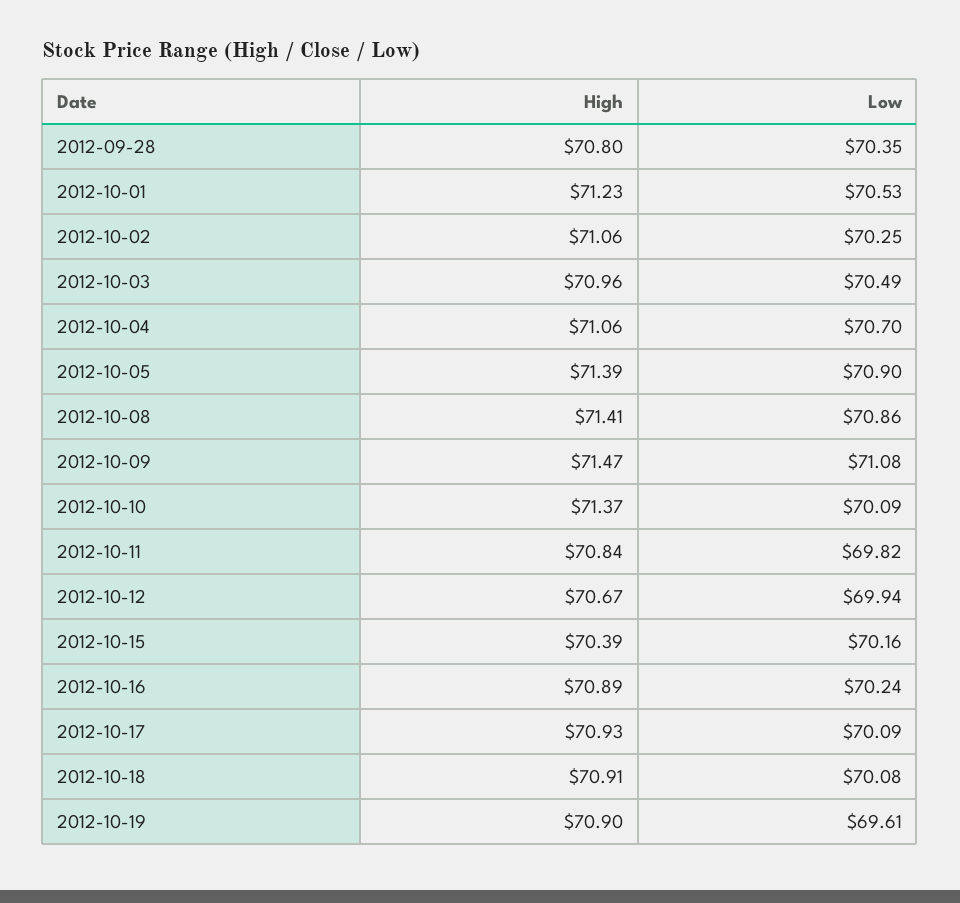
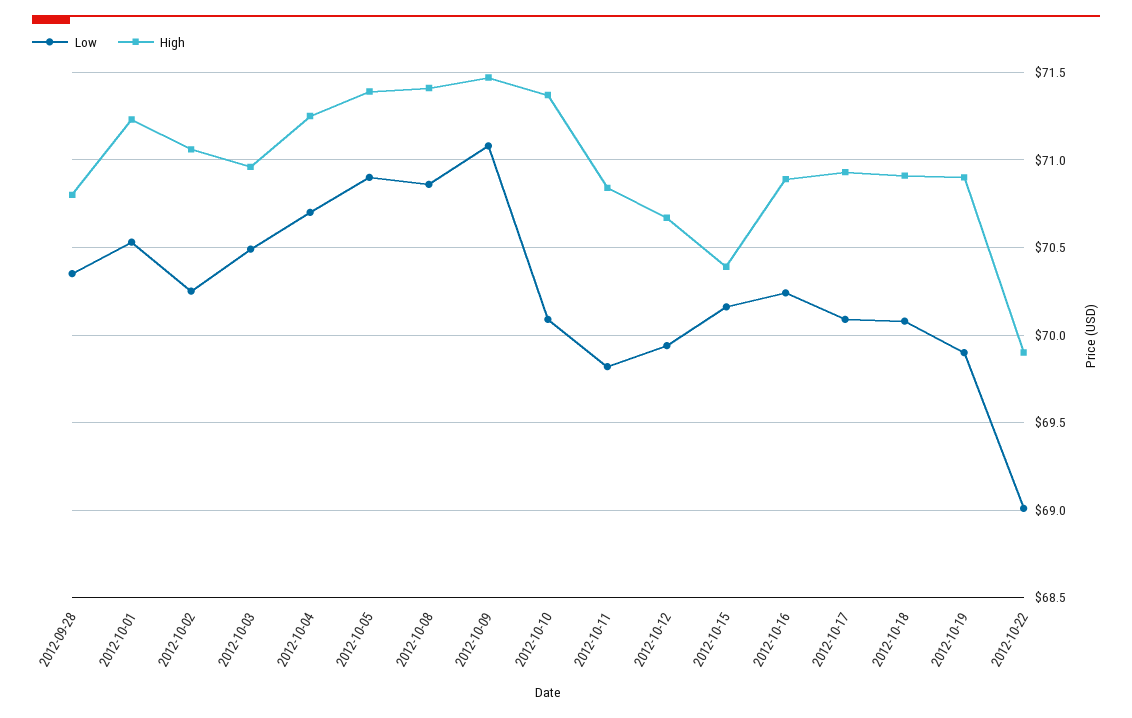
High, 2012-10-04: 71.06 -> 71.25
Low, 2012-10-19: 69.61 -> 69.9
Low, 2012-10-22: none -> 69
High, 2012-10-22: none -> 69.9

